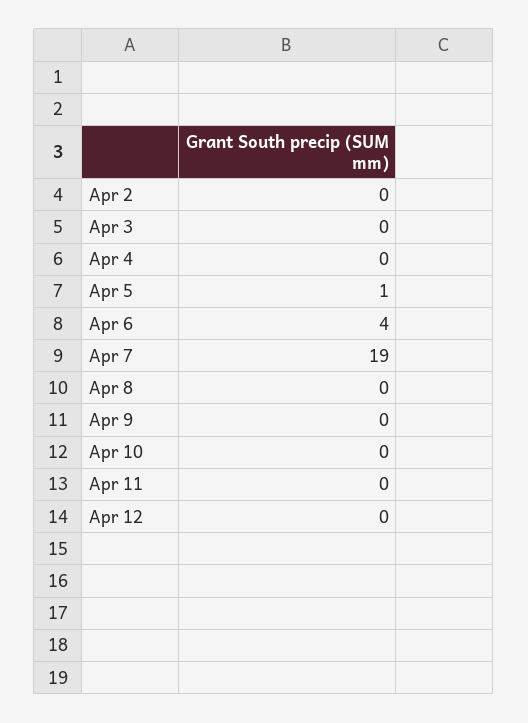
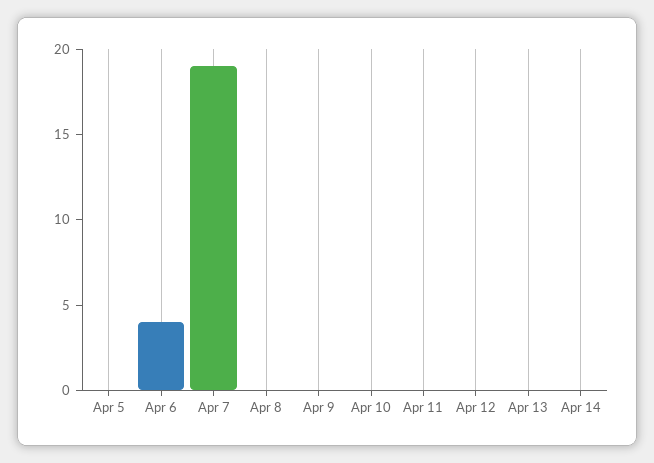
Apr 2: 0 -> none
Apr 3: 0 -> none
Apr 4: 0 -> none
Apr 5: 1 -> 0
Apr 13: none -> 0
Apr 14: none -> 0

